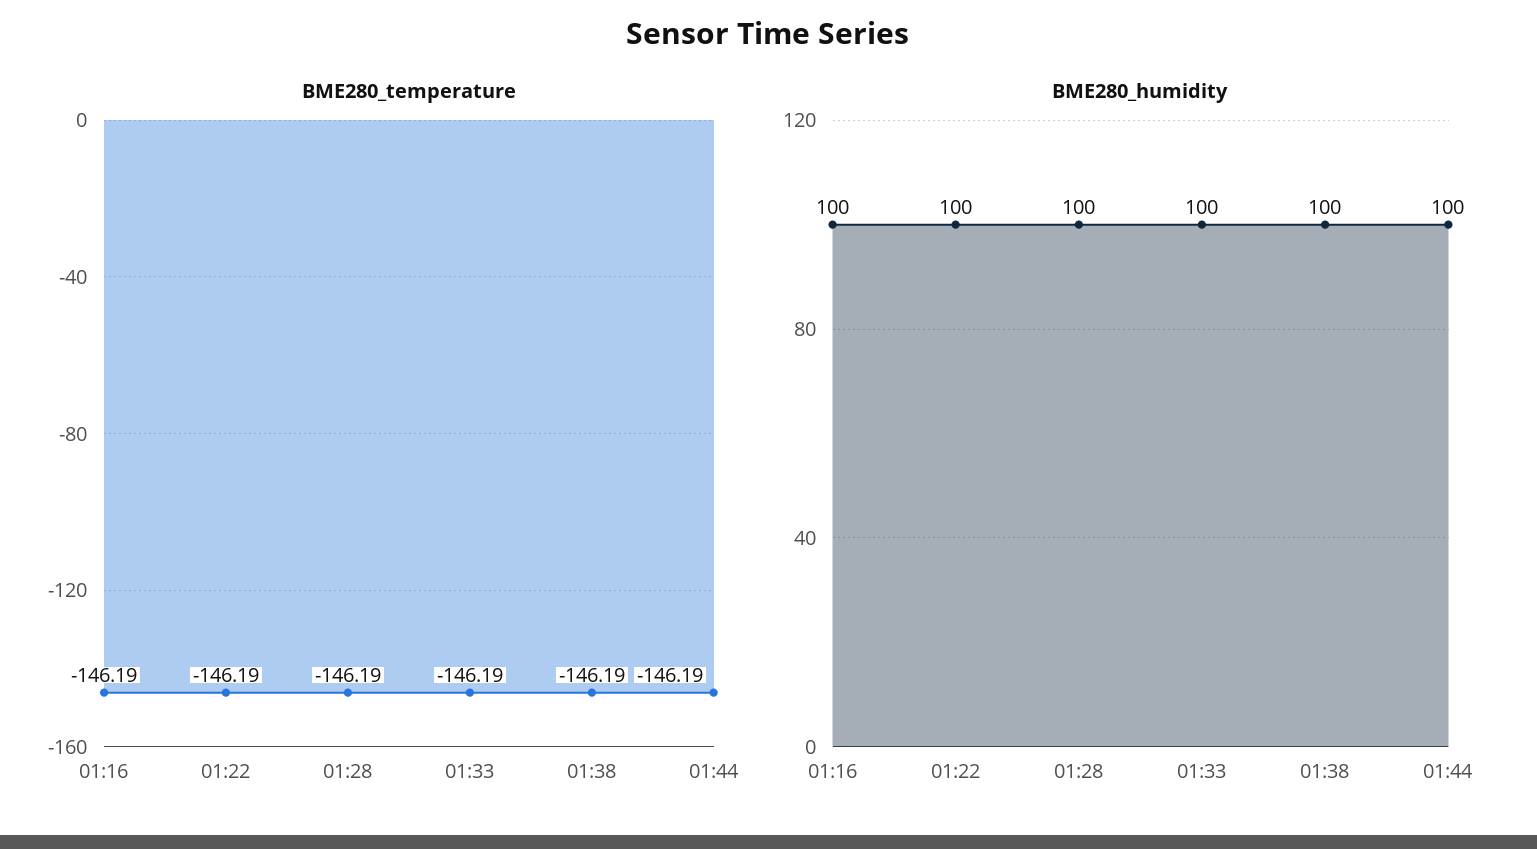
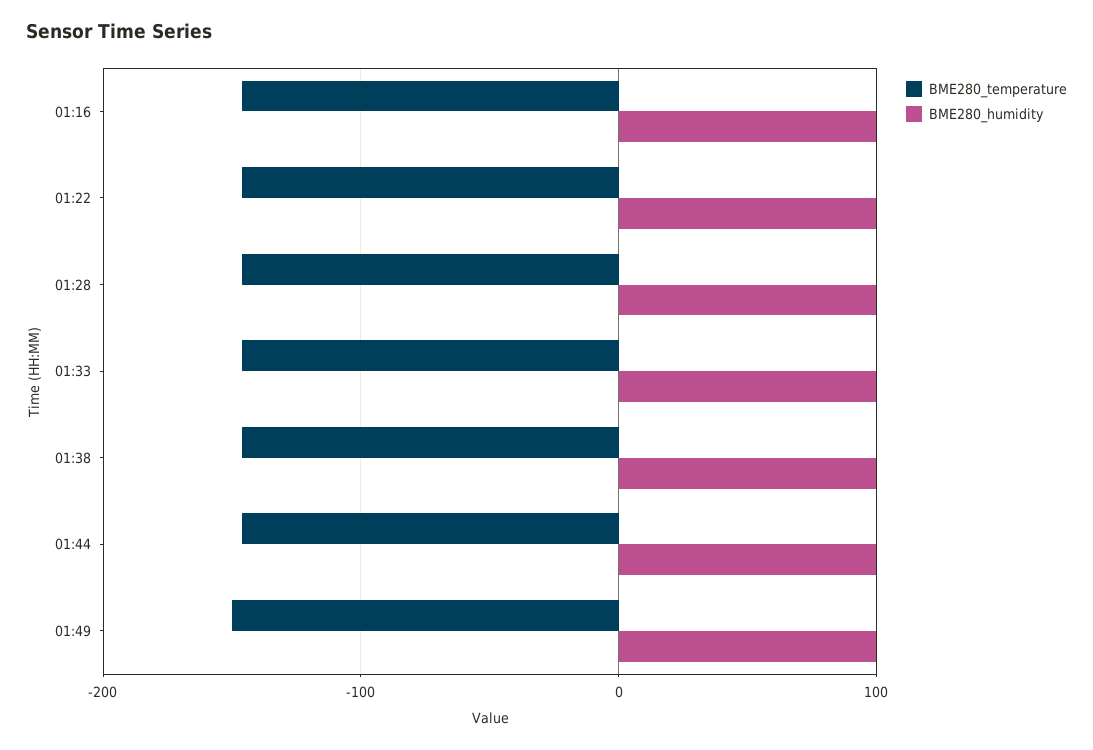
BME280_temperature, 01:49: none -> -150
BME280_humidity, 01:49: none -> 100

